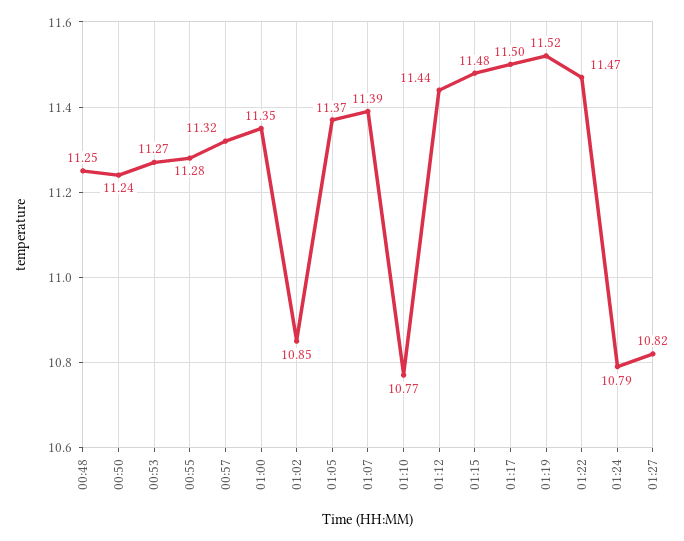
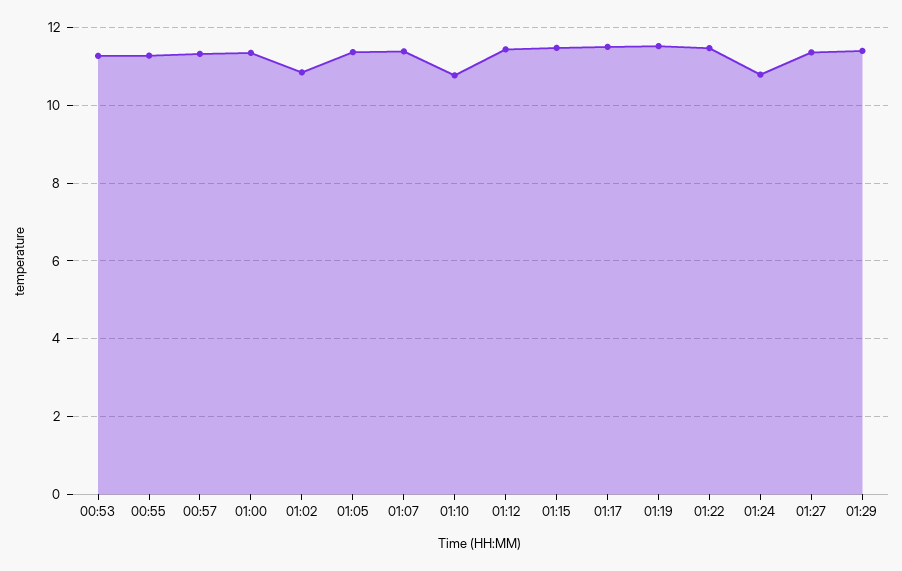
00:48: 11.25 -> none
00:50: 11.24 -> none
01:27: 10.82 -> 11.4
01:29: none -> 11.4

